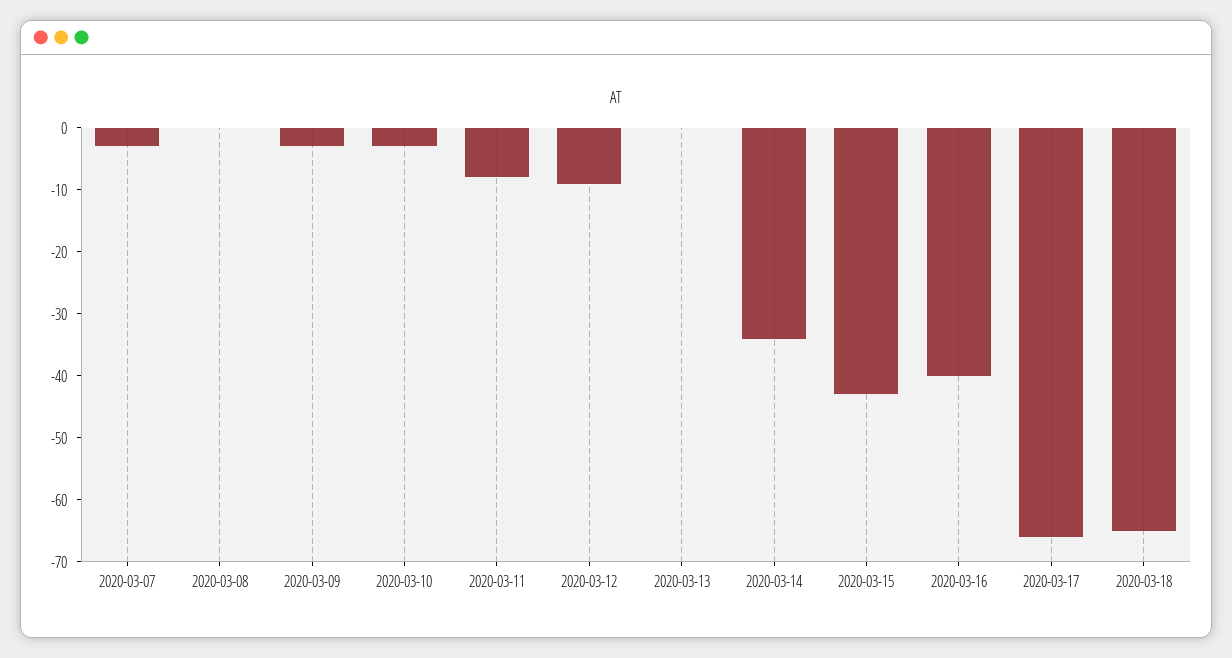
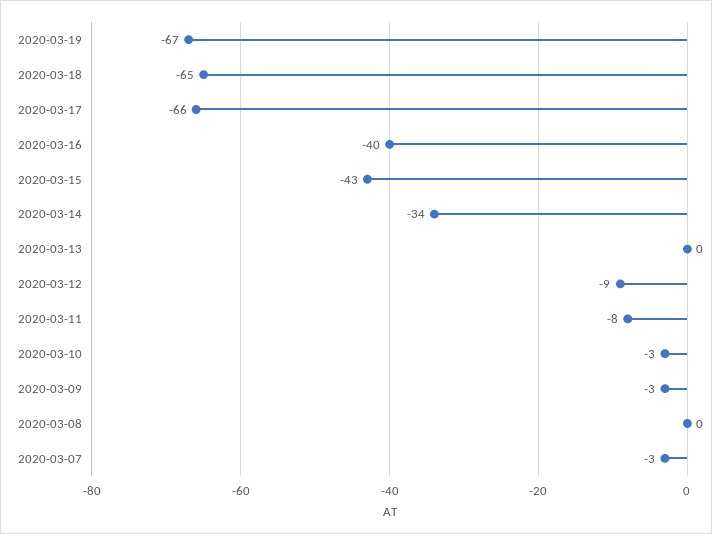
2020-03-19: none -> -67

